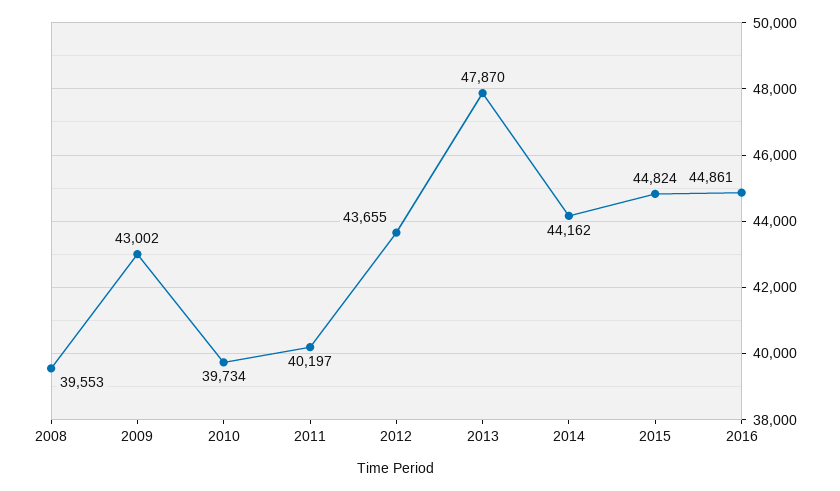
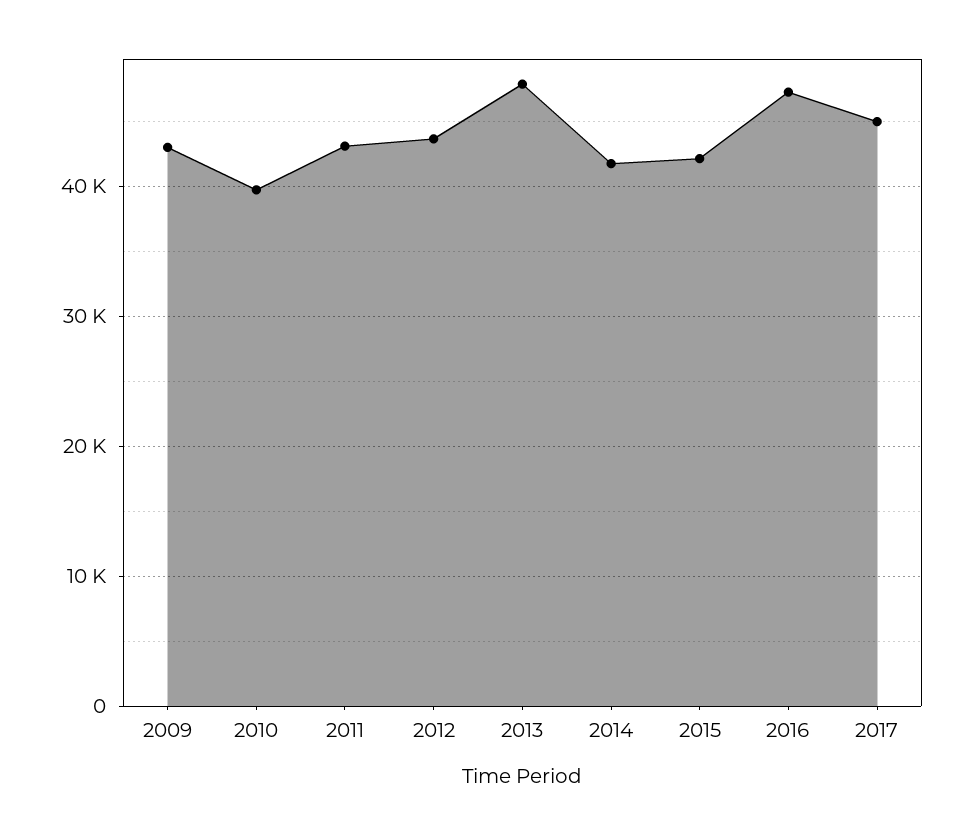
2008: 39553 -> none
2011: 40197 -> 43000
2014: 44162 -> 42000
2015: 44824 -> 42000
2016: 44861 -> 47000
2017: none -> 45000

